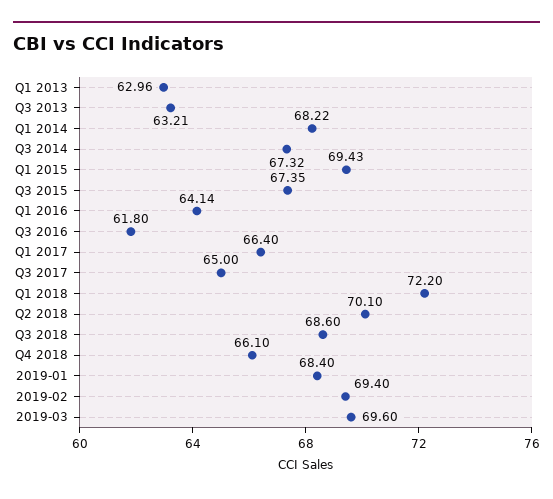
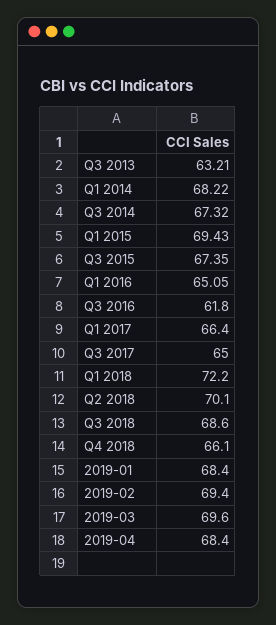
Q1 2013: 62.96 -> none
Q1 2016: 64.14 -> 65.05
2019-04: none -> 68.4

